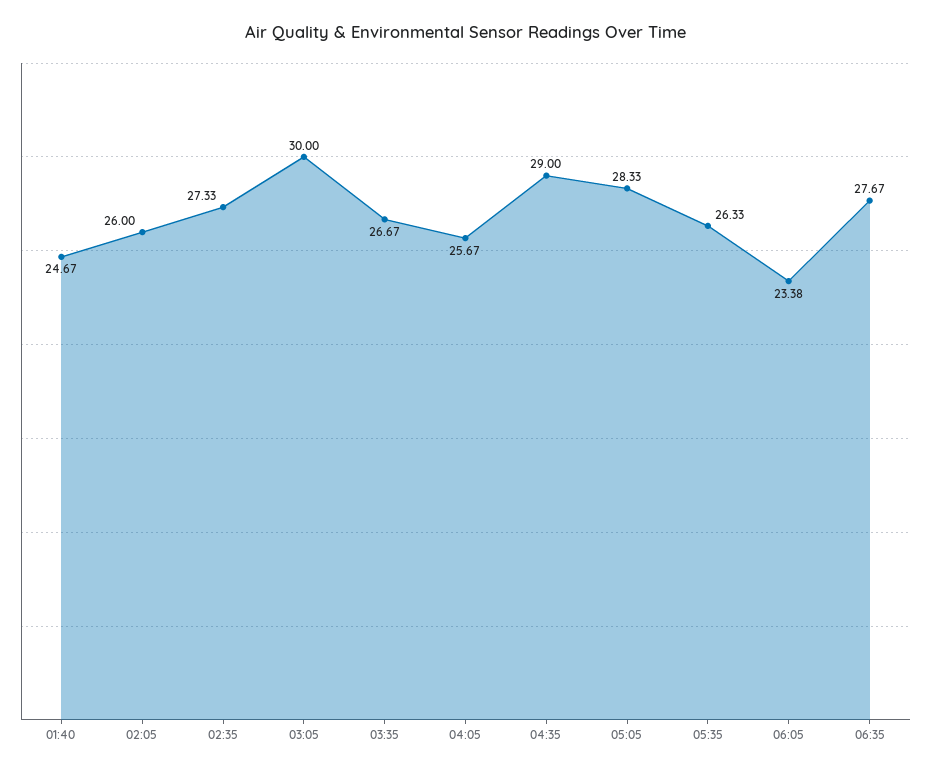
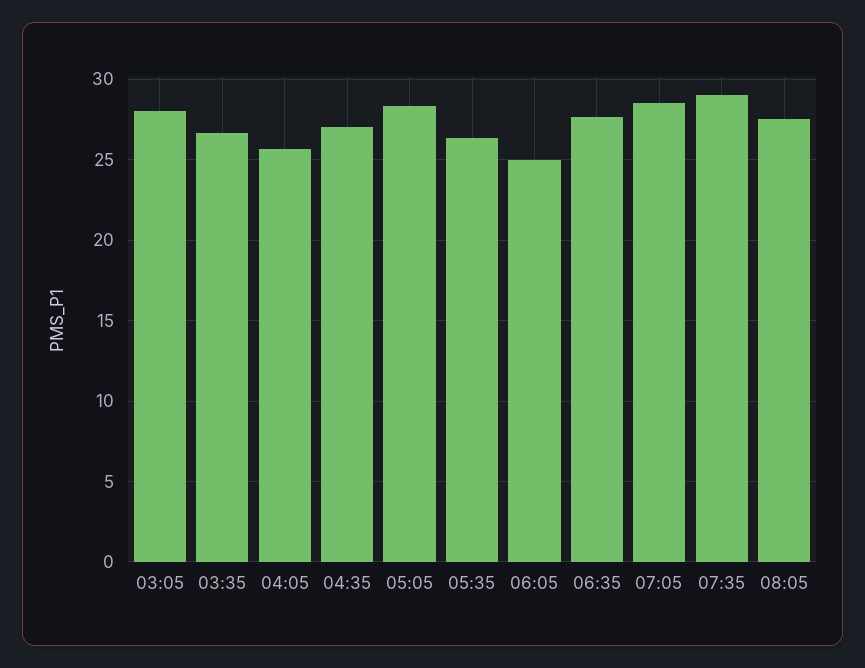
01:40: 24.67 -> none
02:05: 26 -> none
02:35: 27.33 -> none
03:05: 30 -> 28
04:35: 29 -> 27
06:05: 23.38 -> 25
07:05: none -> 28.5
07:35: none -> 29
08:05: none -> 27.5

